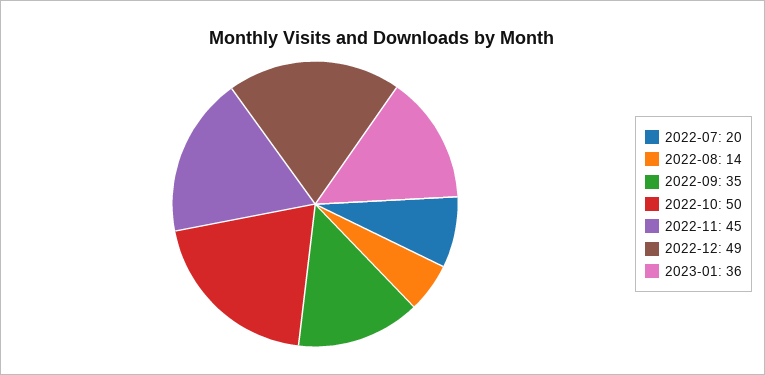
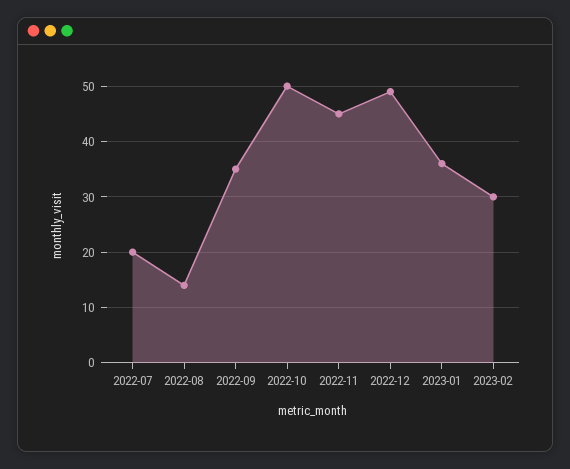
2023-02: none -> 30

